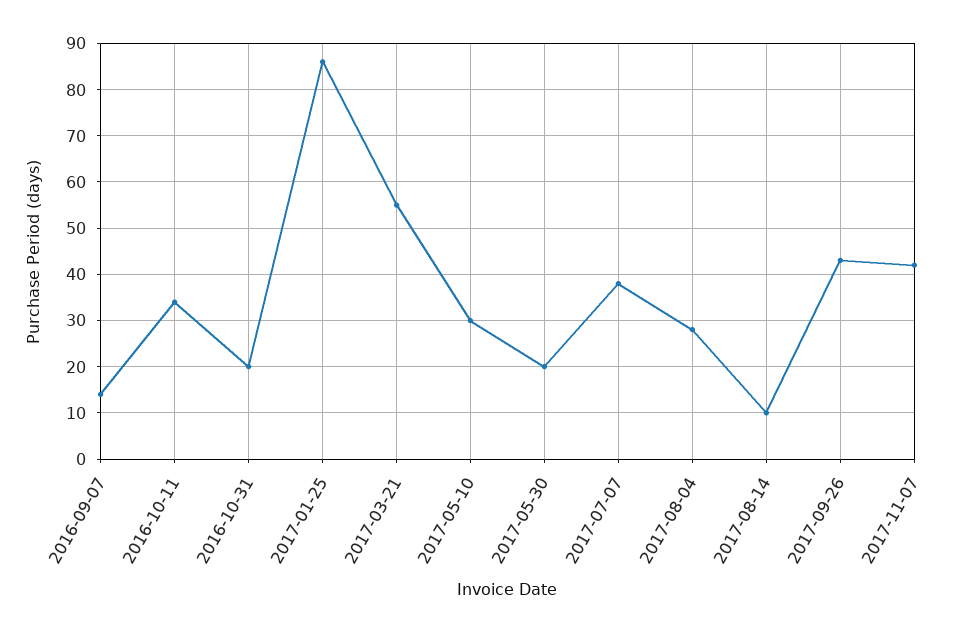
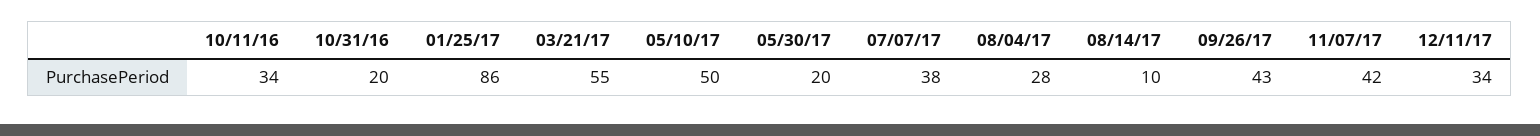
2016-09-07: 15 -> none
2017-05-10: 30 -> 50
12/11/17: none -> 34

